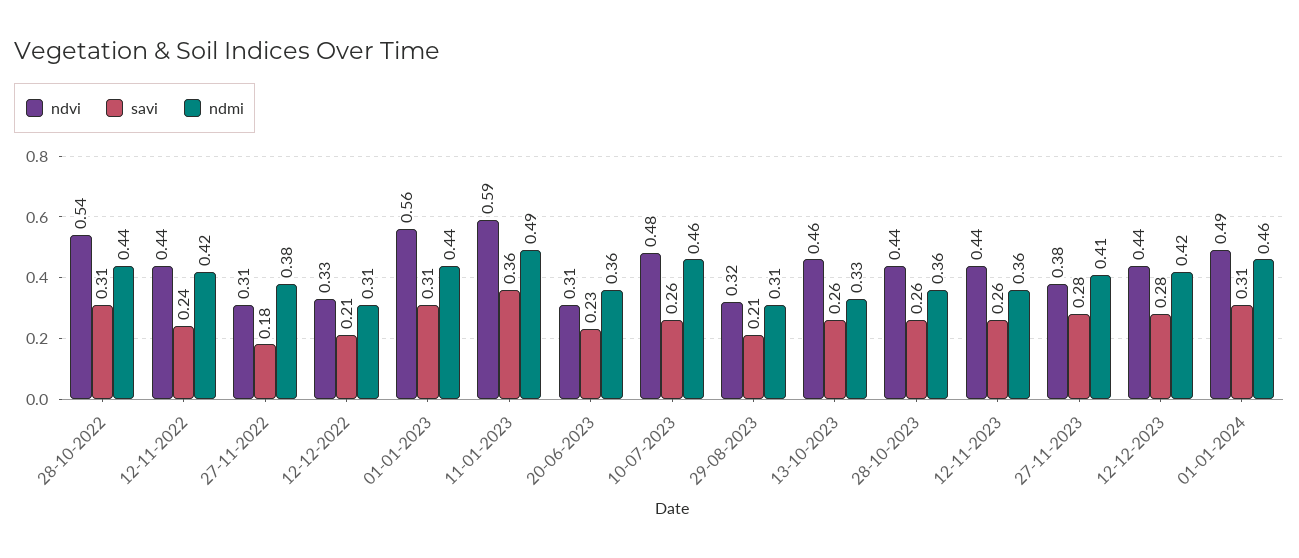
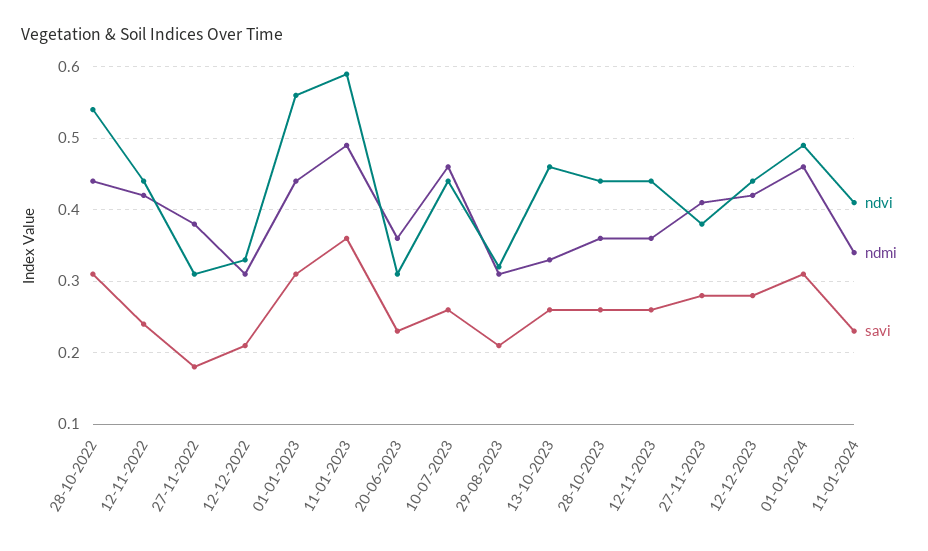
ndvi, 10-07-2023: 0.48 -> 0.44
ndvi, 11-01-2024: none -> 0.41
ndmi, 11-01-2024: none -> 0.34
savi, 11-01-2024: none -> 0.23

